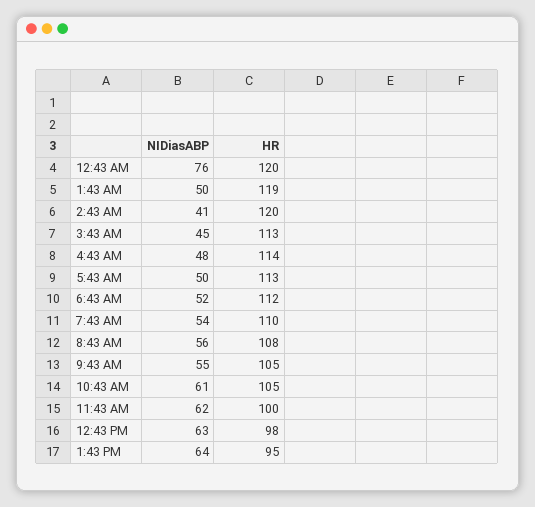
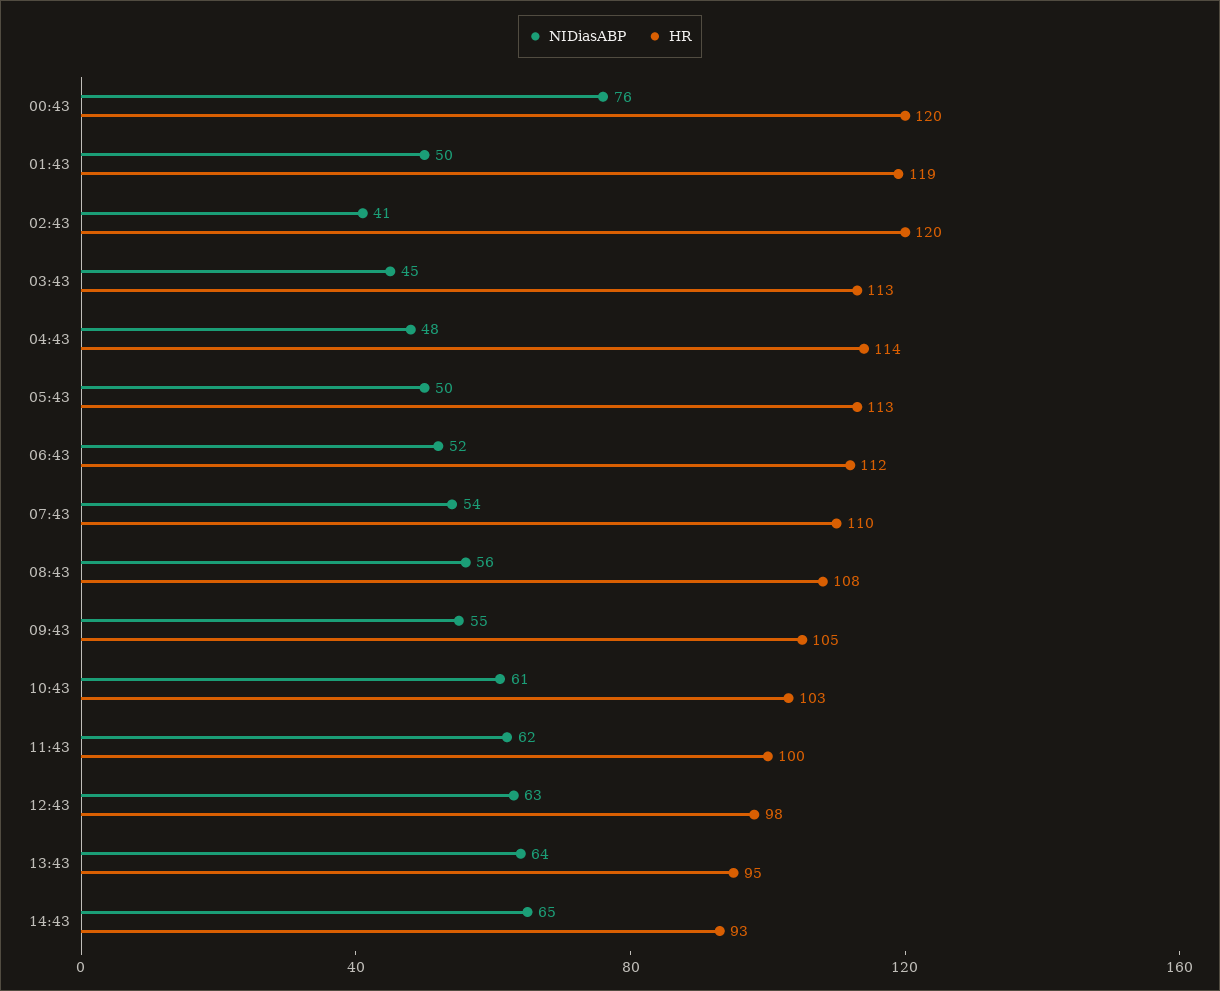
HR, 10:43 AM: 105 -> 103
NIDiasABP, 14:43: none -> 65
HR, 14:43: none -> 93

